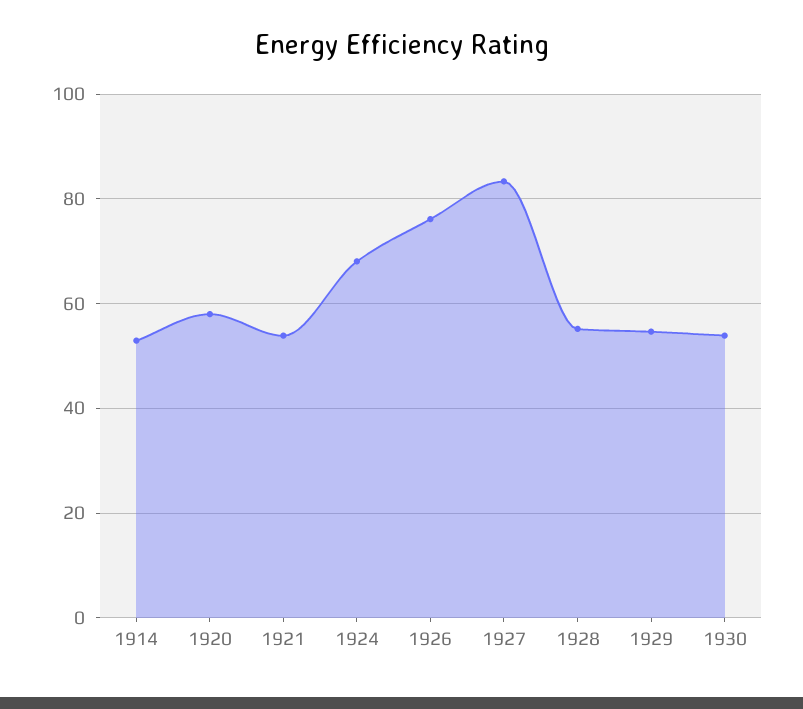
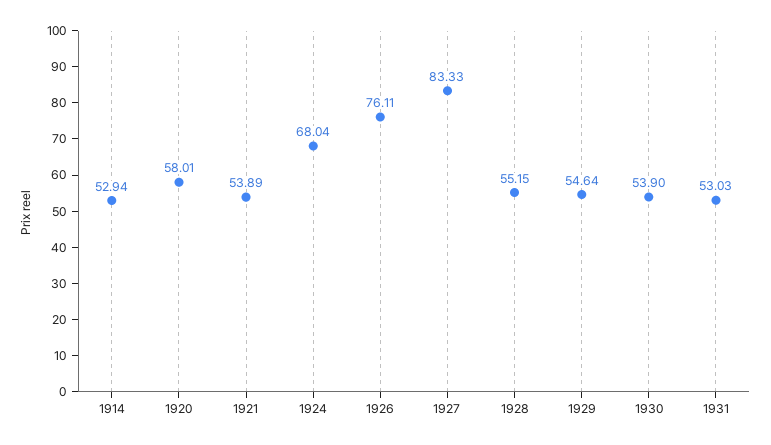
1931: none -> 53.03

